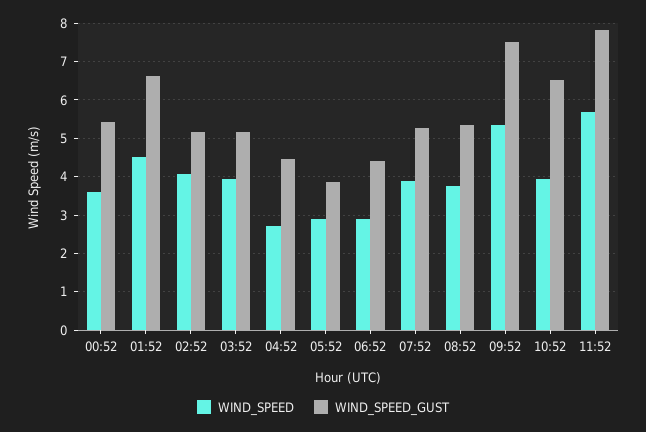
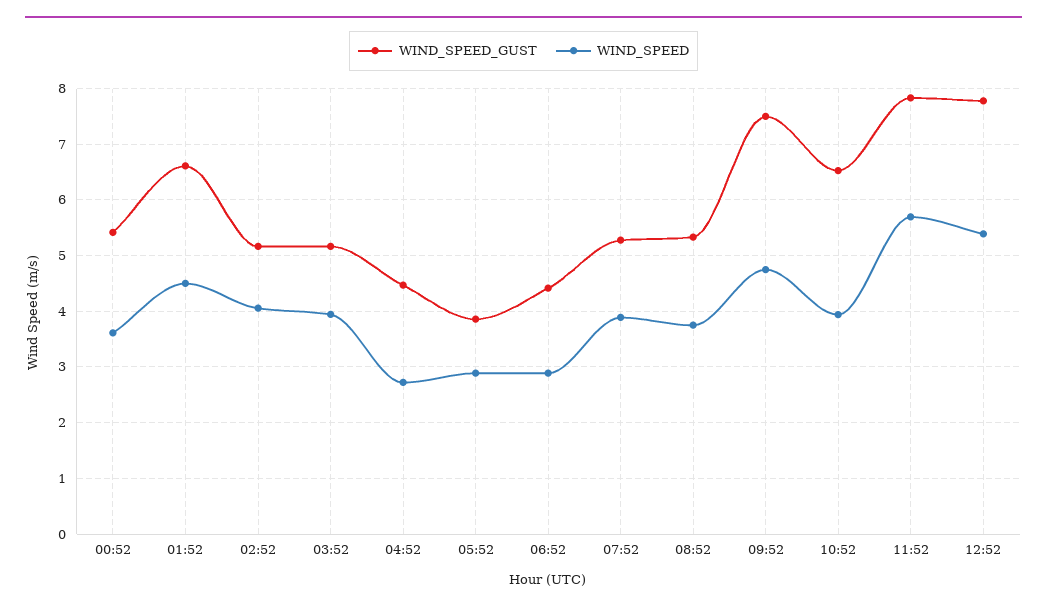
WIND_SPEED, 09:52: 5.4 -> 4.8
WIND_SPEED_GUST, 12:52: none -> 7.8
WIND_SPEED, 12:52: none -> 5.4

